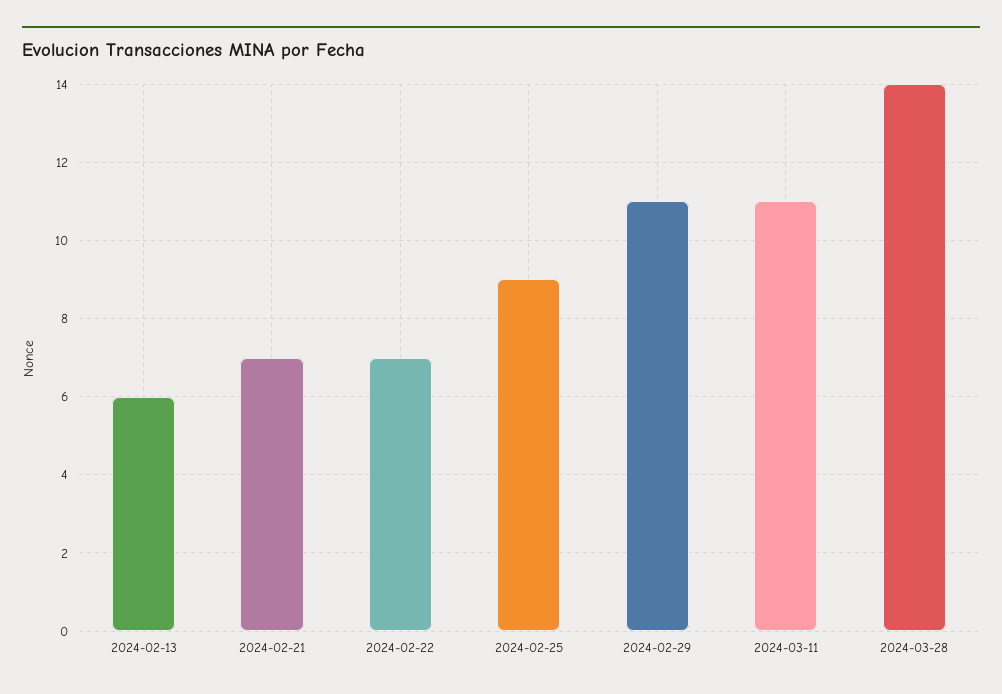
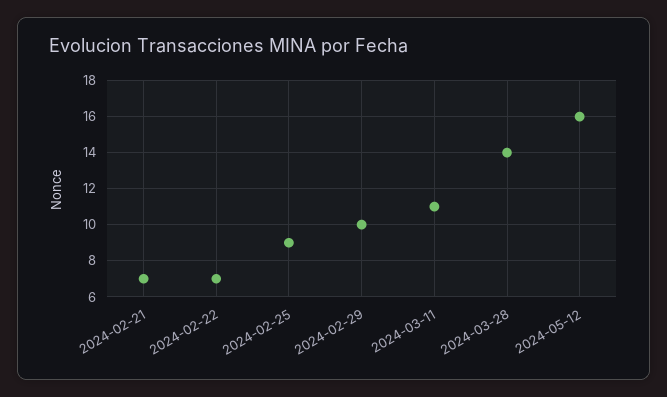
2024-02-13: 6 -> none
2024-02-29: 11 -> 10
2024-05-12: none -> 16

